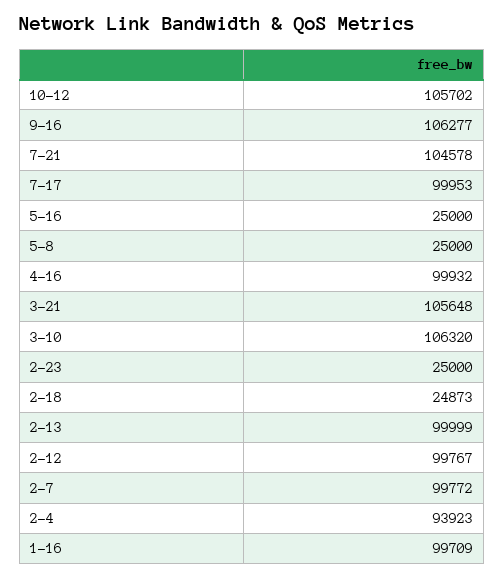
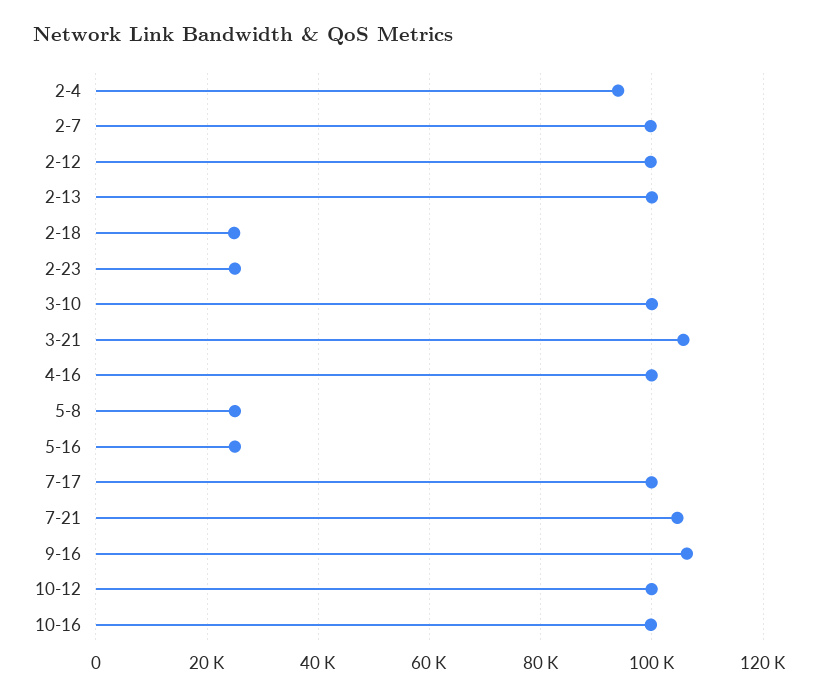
10-12: 105702 -> 100000
3-10: 106320 -> 100000
1-16: 99709 -> none
10-16: none -> 100000

